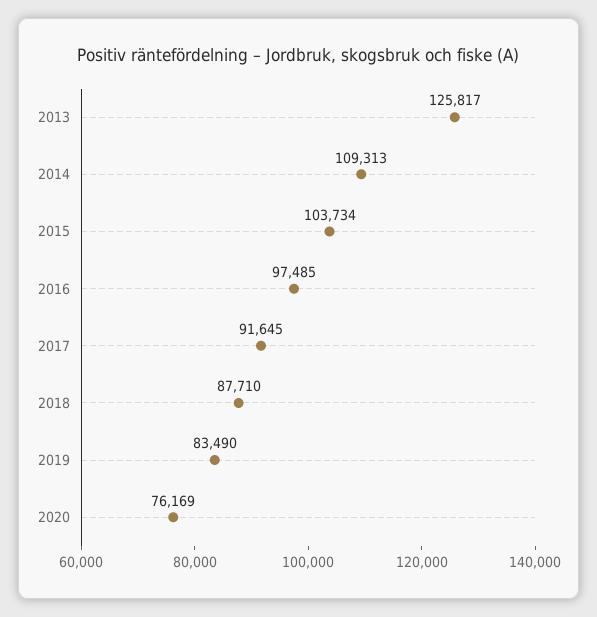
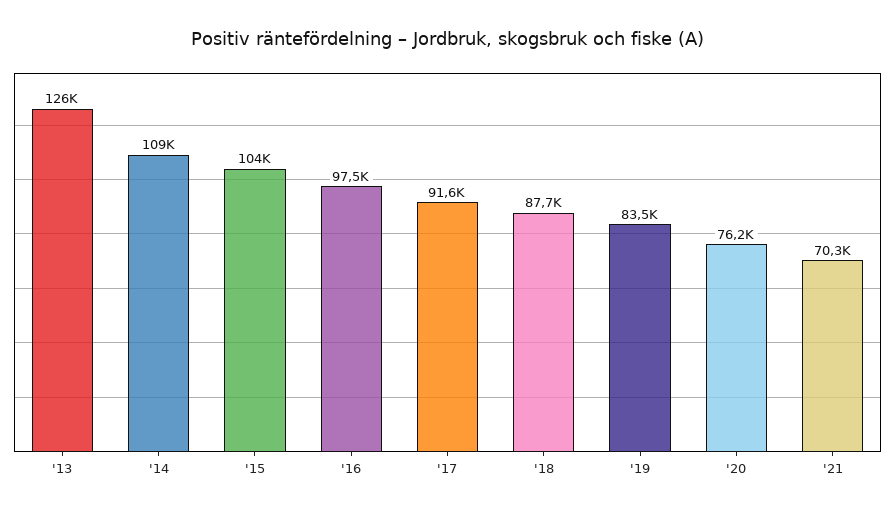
'21: none -> 70300

